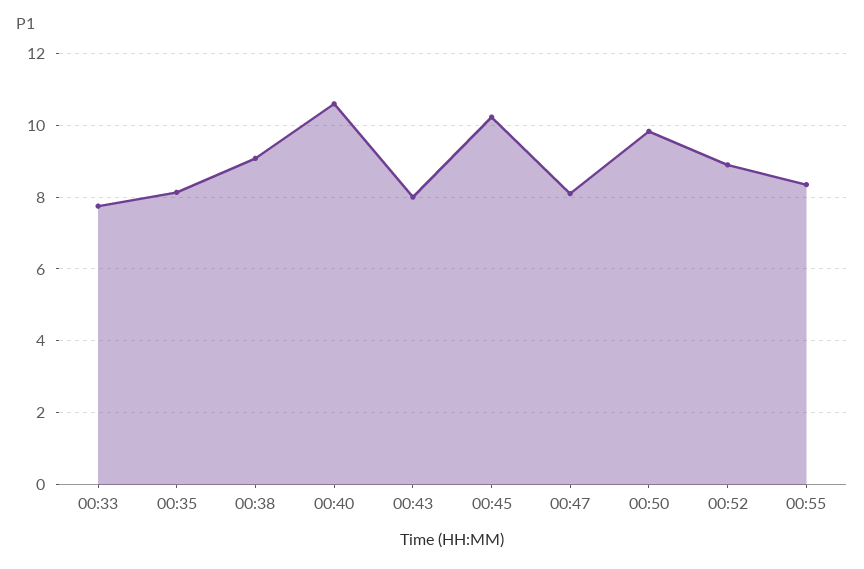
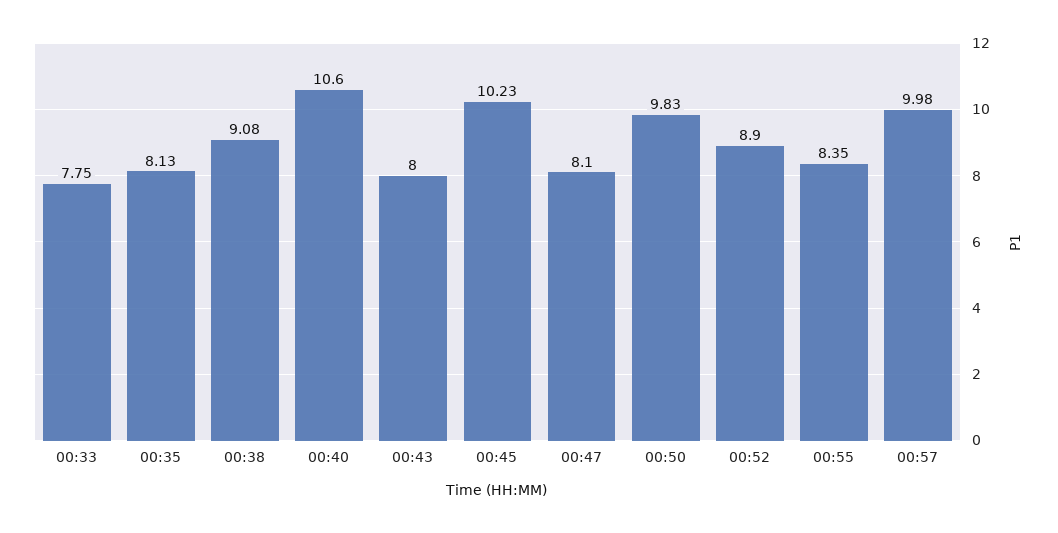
00:57: none -> 9.98

